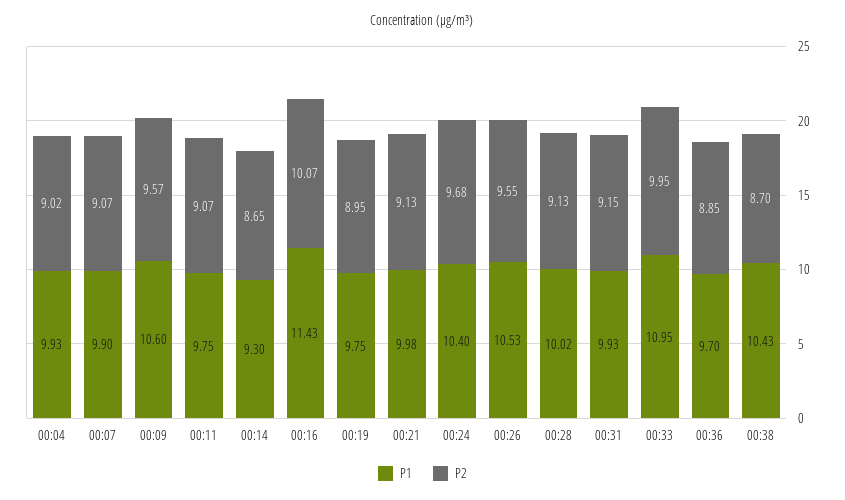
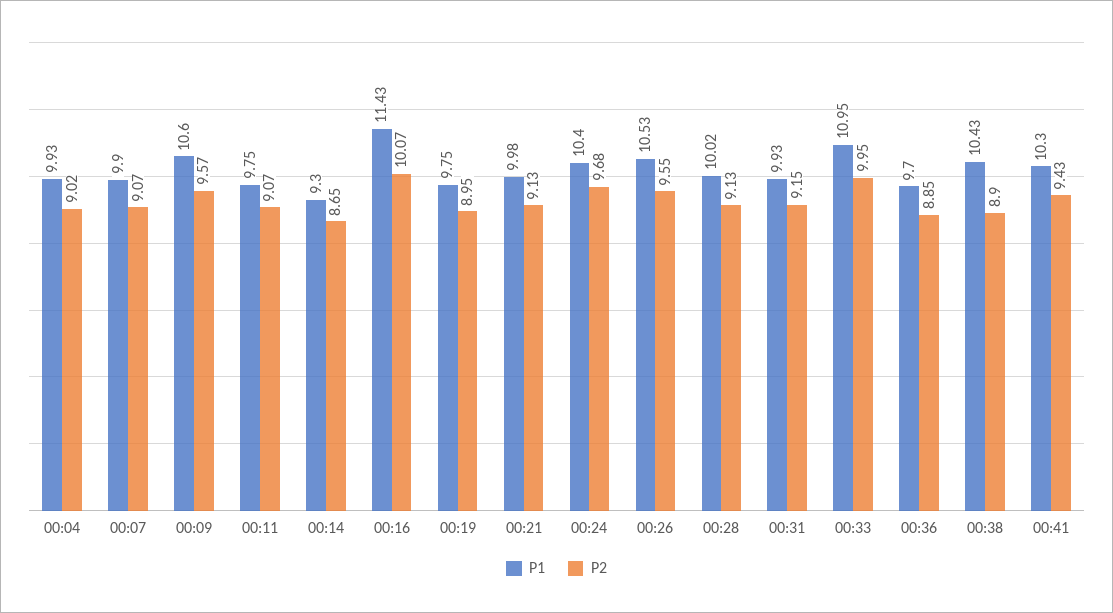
P2, 00:38: 8.7 -> 8.9
P1, 00:41: none -> 10.3
P2, 00:41: none -> 9.43

